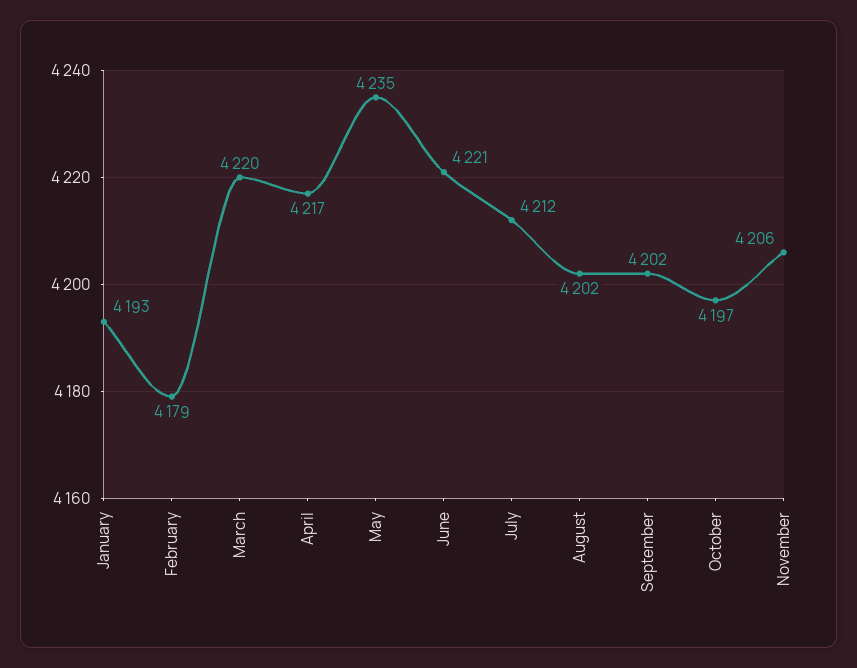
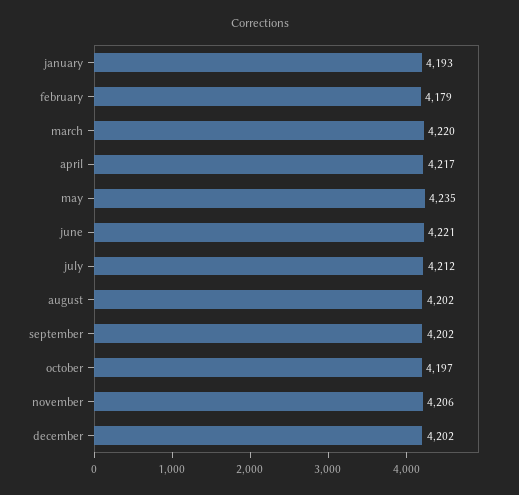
december: none -> 4202

